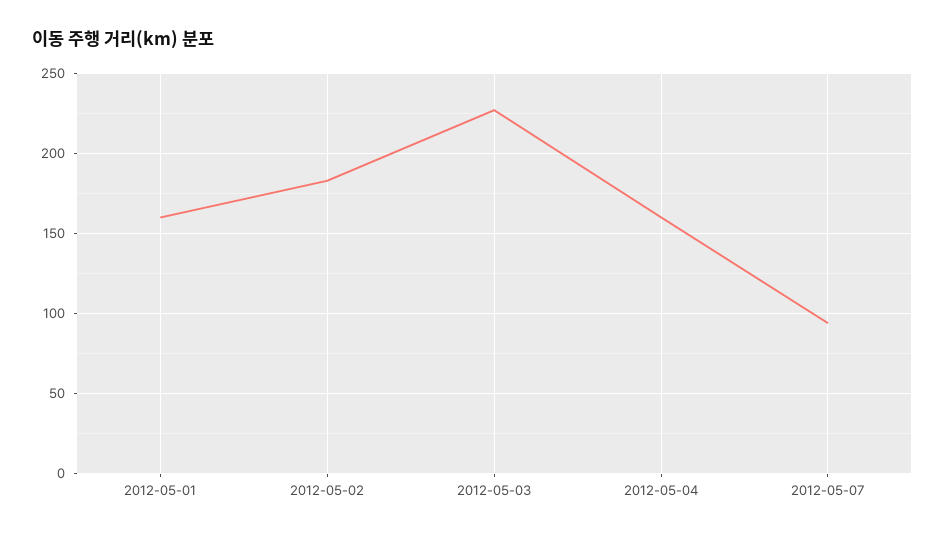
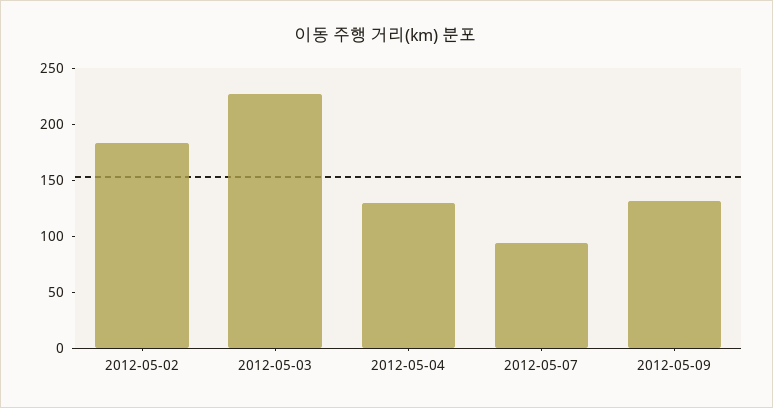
2012-05-01: 160 -> none
2012-05-04: 160 -> 130
2012-05-09: none -> 130

